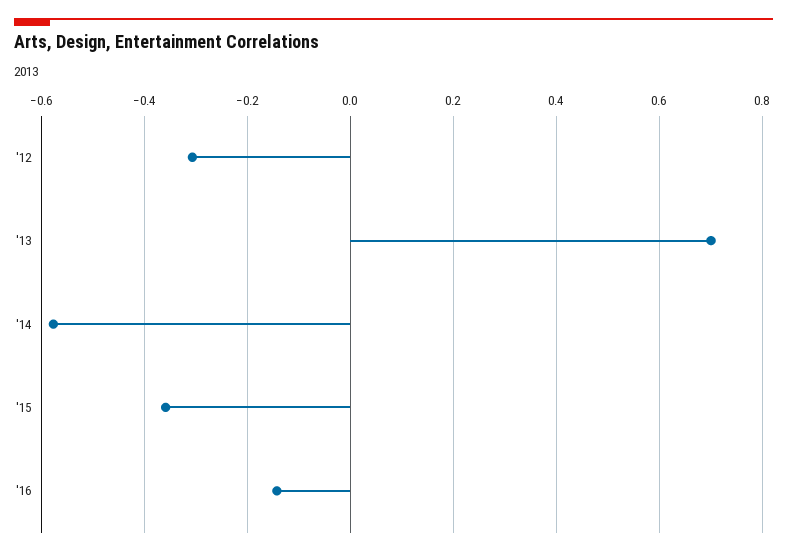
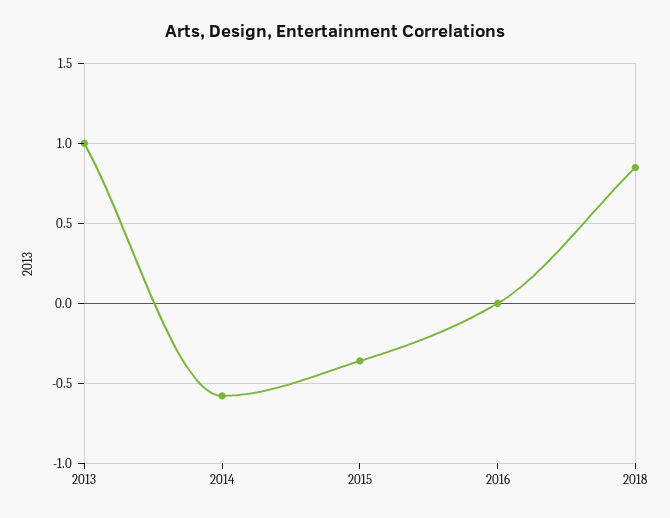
'12: -0.3 -> none
'13: 0.7 -> 1
'16: -0.14 -> 0
2018: none -> 0.85

